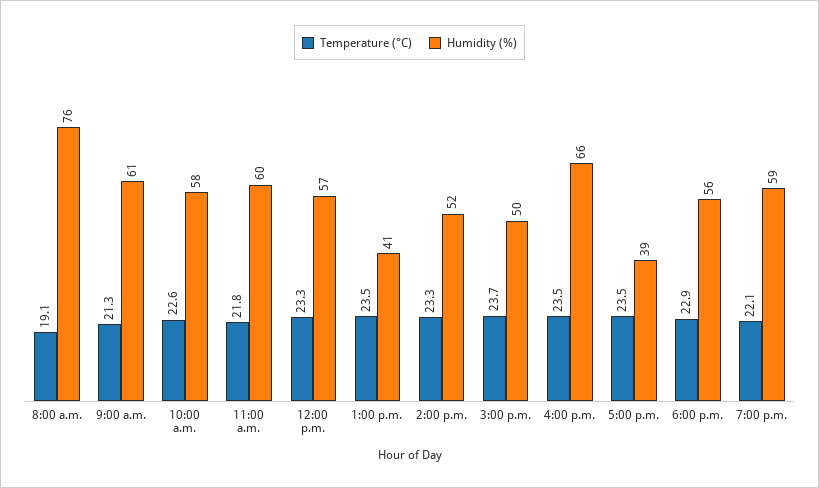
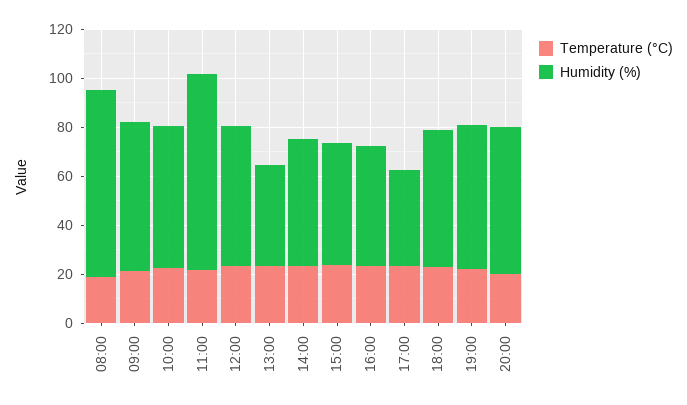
Humidity (%), 11:00 a.m.: 60 -> 80
Humidity (%), 4:00 p.m.: 66 -> 50
Temperature (°C), 20:00: none -> 20
Humidity (%), 20:00: none -> 60

